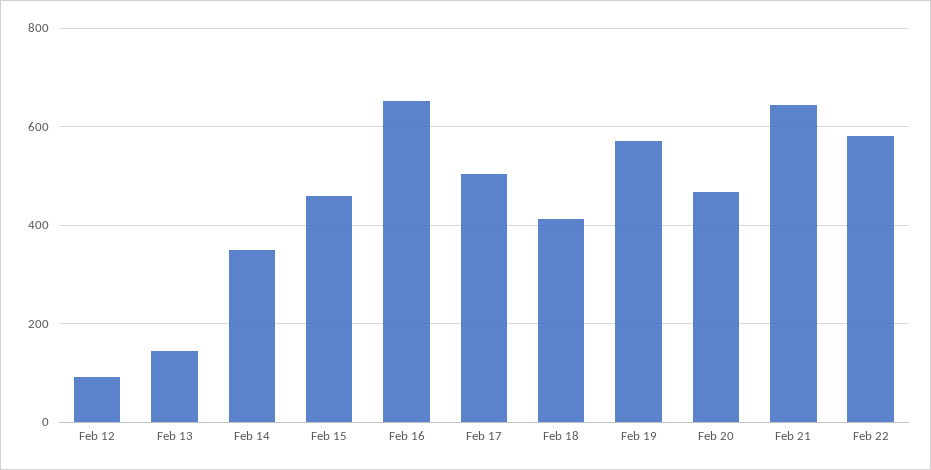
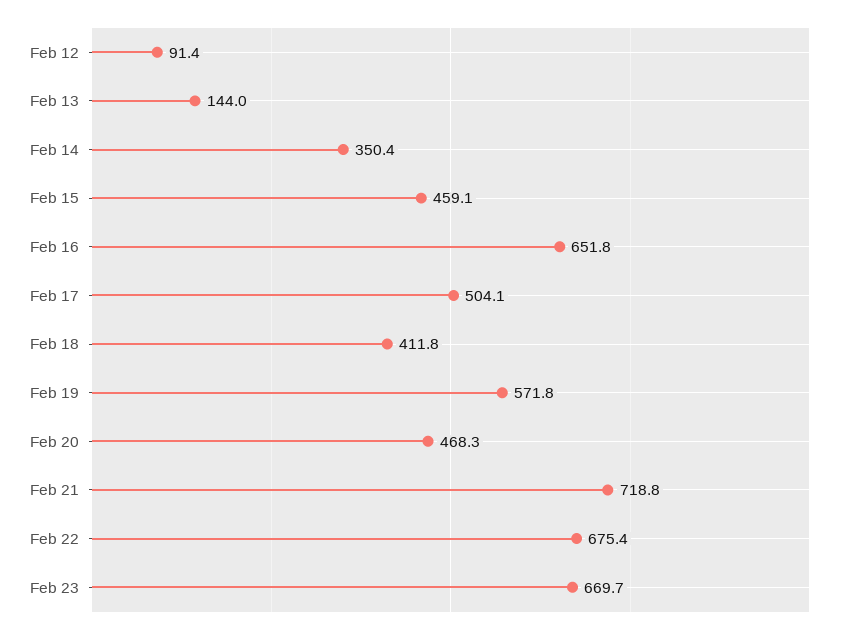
Feb 21: 640 -> 718.8
Feb 22: 580 -> 675.4
Feb 23: none -> 669.7

